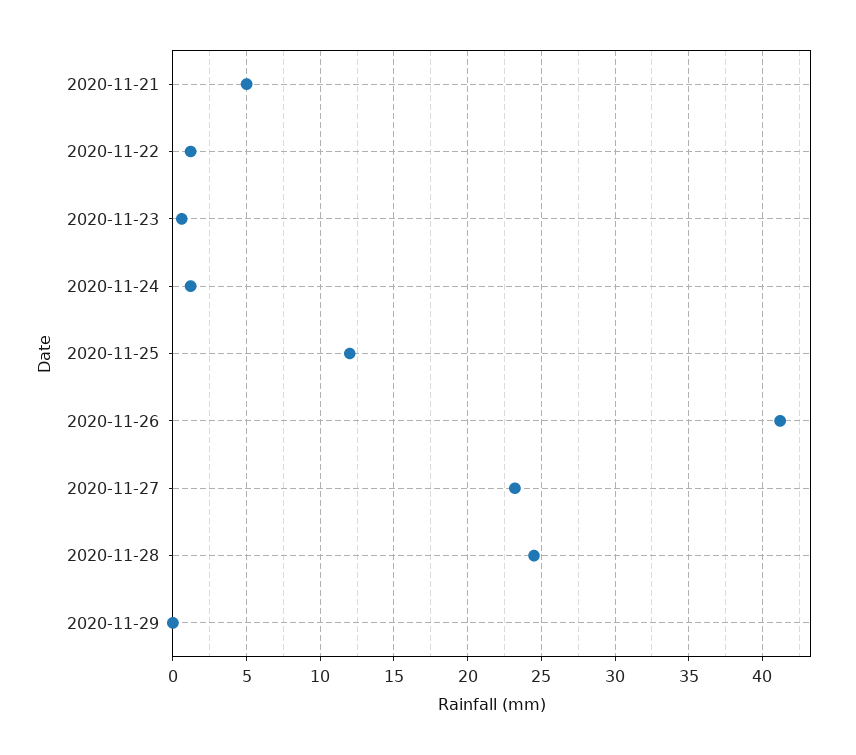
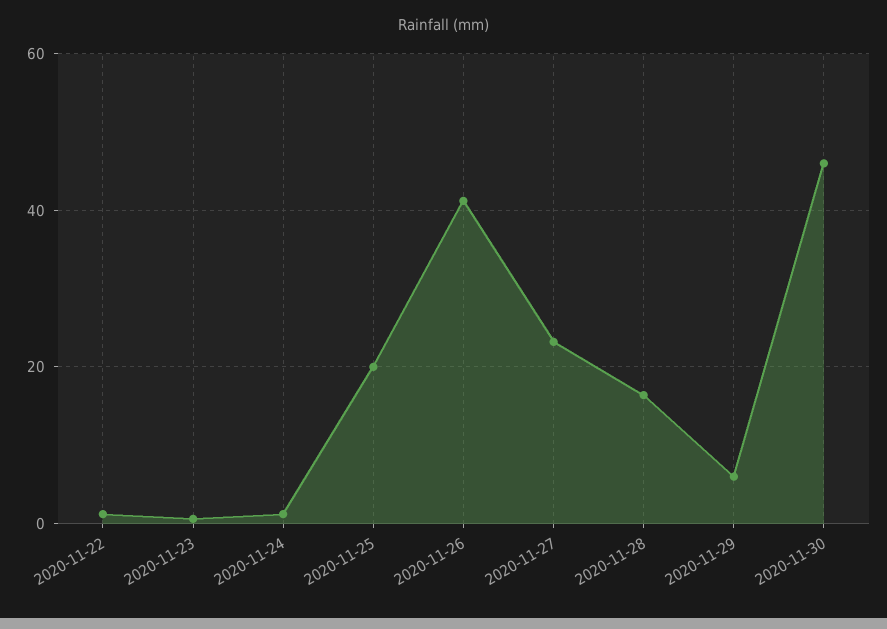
2020-11-21: 5 -> none
2020-11-25: 12 -> 20
2020-11-28: 24.5 -> 16
2020-11-29: 0 -> 6
2020-11-30: none -> 46

